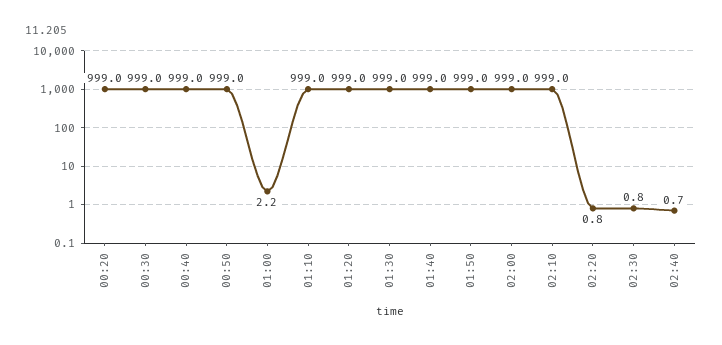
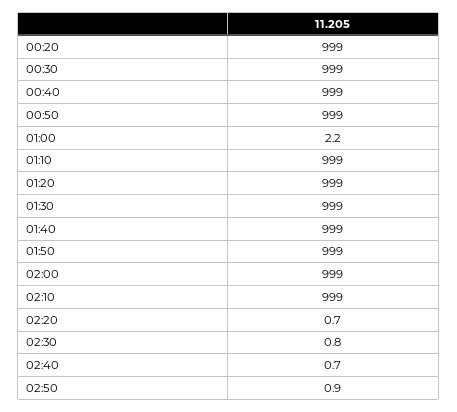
02:20: 0.8 -> 0.7
02:50: none -> 0.9

